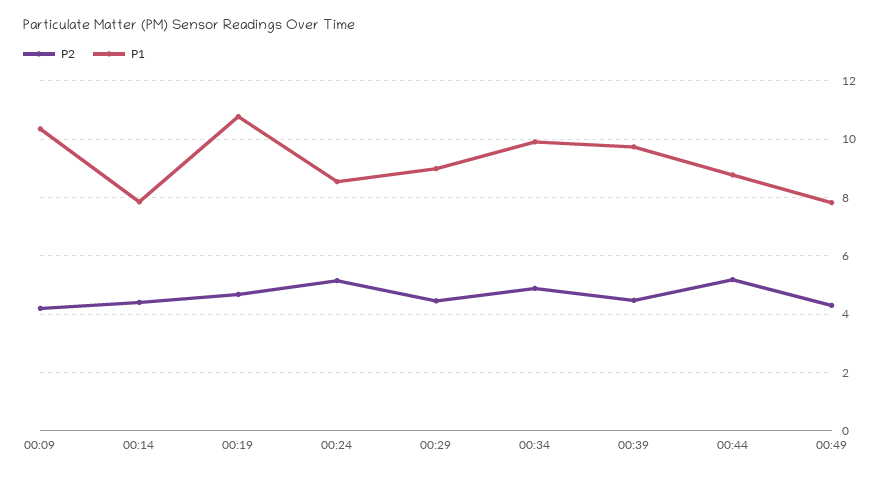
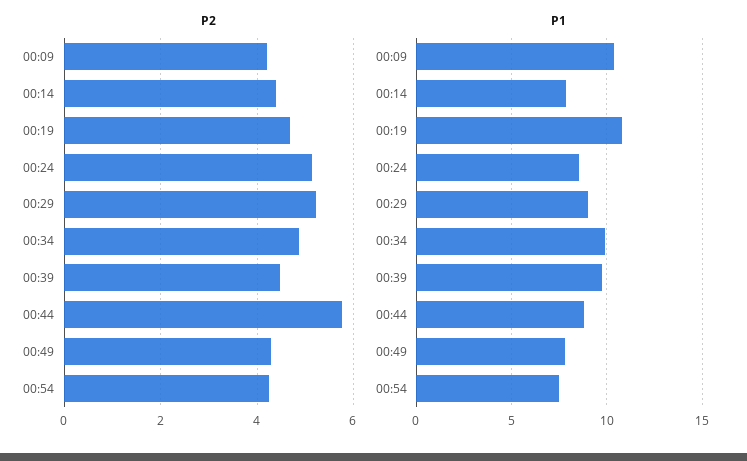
P2, 00:29: 4.5 -> 5.2
P2, 00:44: 5.25 -> 5.8
P2, 00:54: none -> 4.2
P1, 00:54: none -> 7.5

